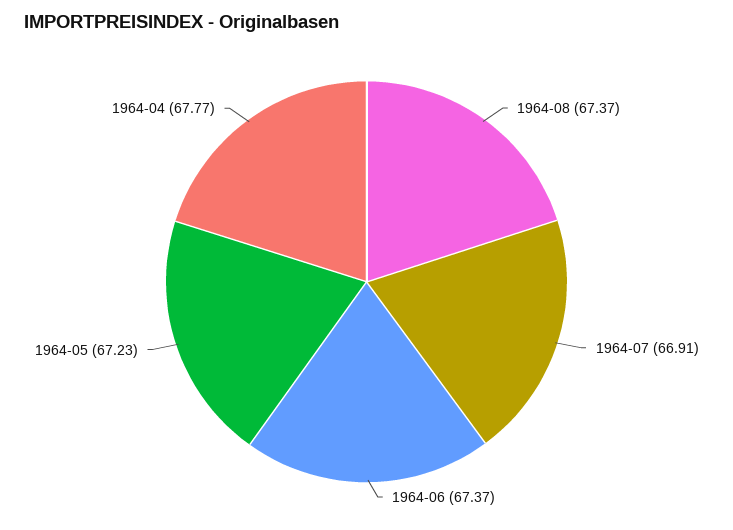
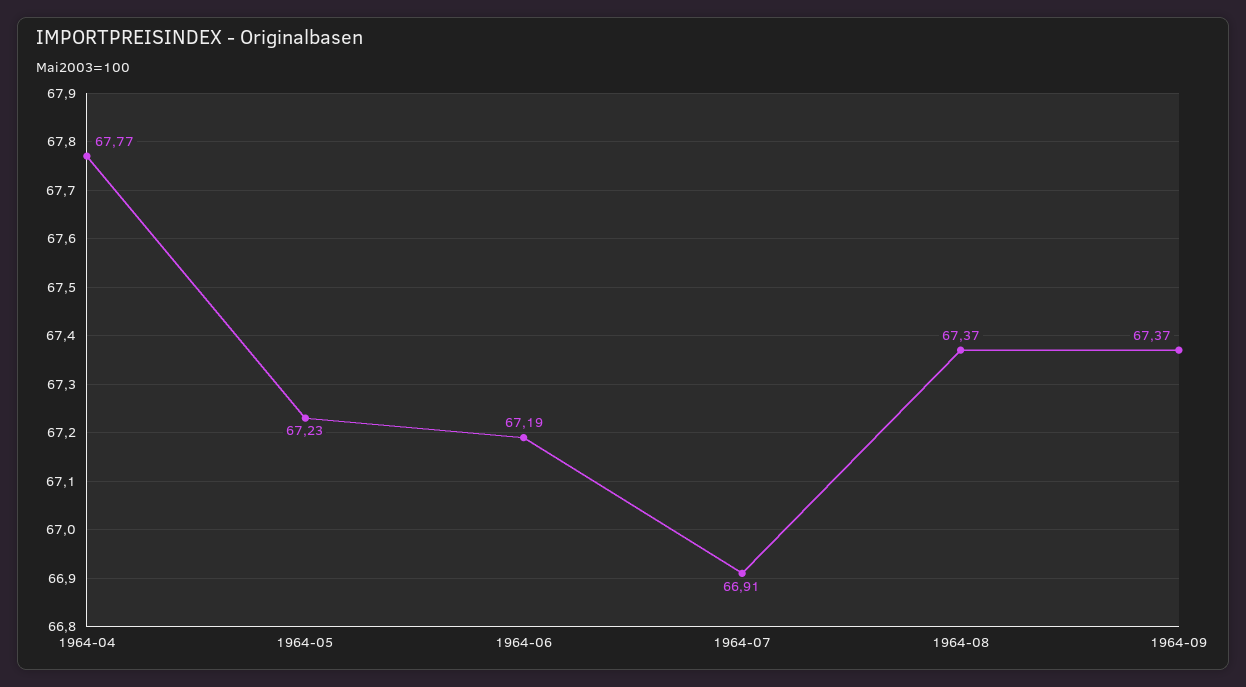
1964-06: 67.37 -> 67.19
1964-09: none -> 67.37

